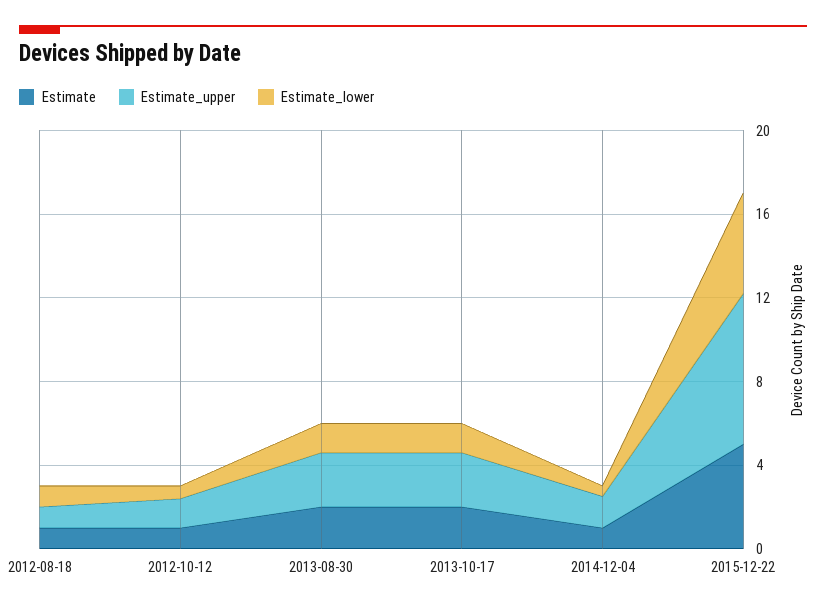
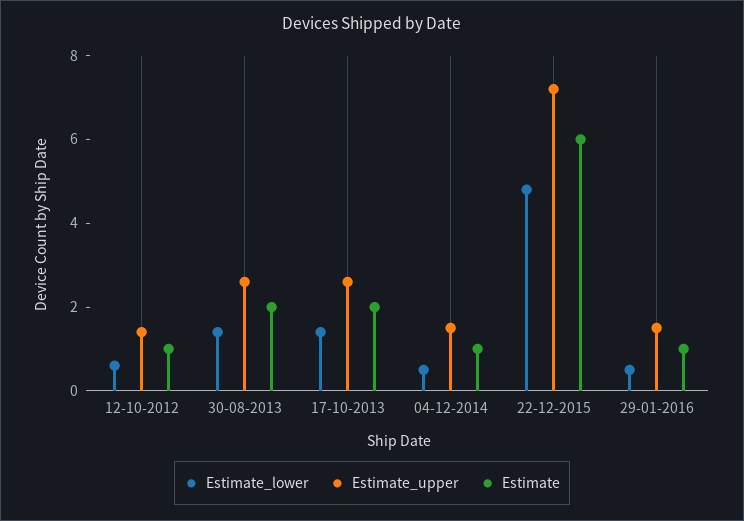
Estimate, 2012-08-18: 1 -> none
Estimate_upper, 2012-08-18: 1 -> none
Estimate_lower, 2012-08-18: 1 -> none
Estimate, 2015-12-22: 5 -> 6
Estimate_lower, 29-01-2016: none -> 0.5
Estimate_upper, 29-01-2016: none -> 1.5
Estimate, 29-01-2016: none -> 1

